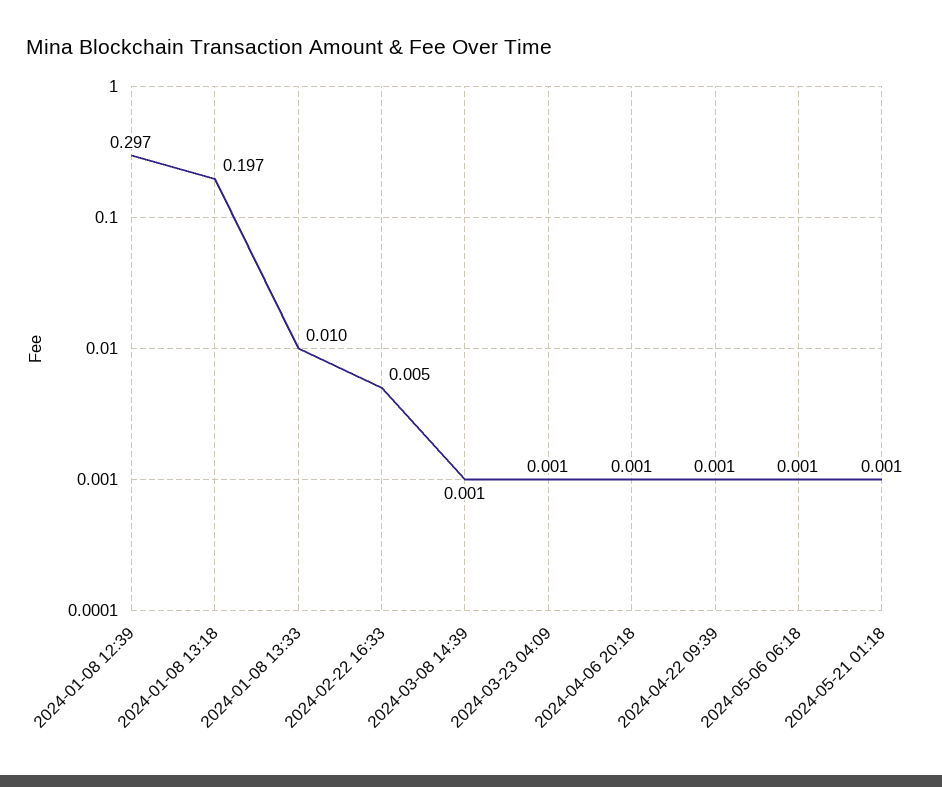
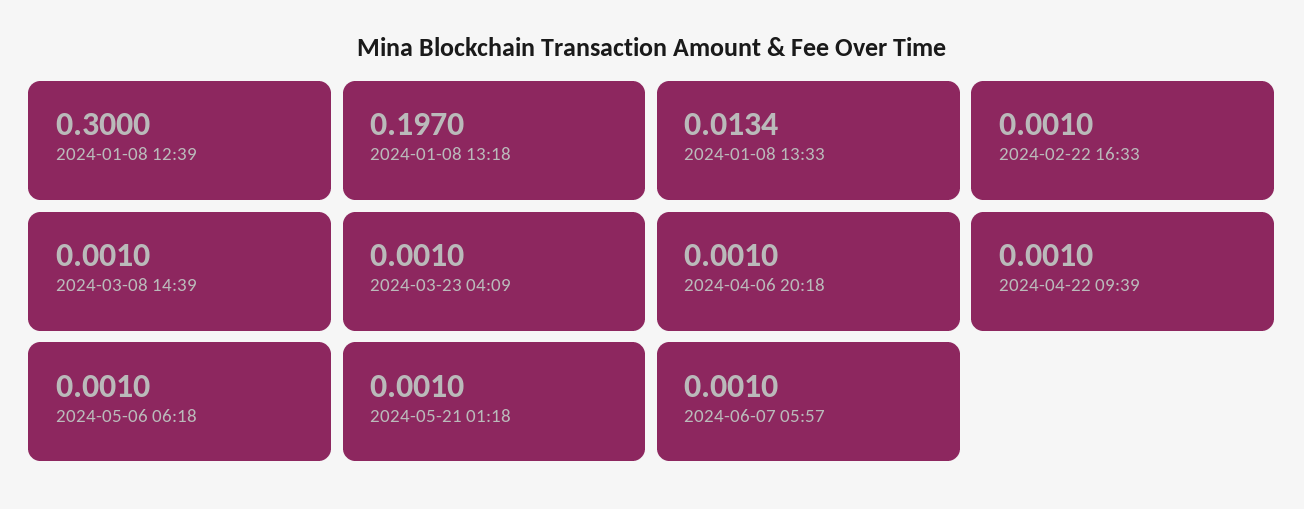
2024-01-08 12:39: 0.297 -> 0.3
2024-01-08 13:33: 0.01 -> 0.0134
2024-02-22 16:33: 0.005 -> 0.001
2024-06-07 05:57: none -> 0.001

